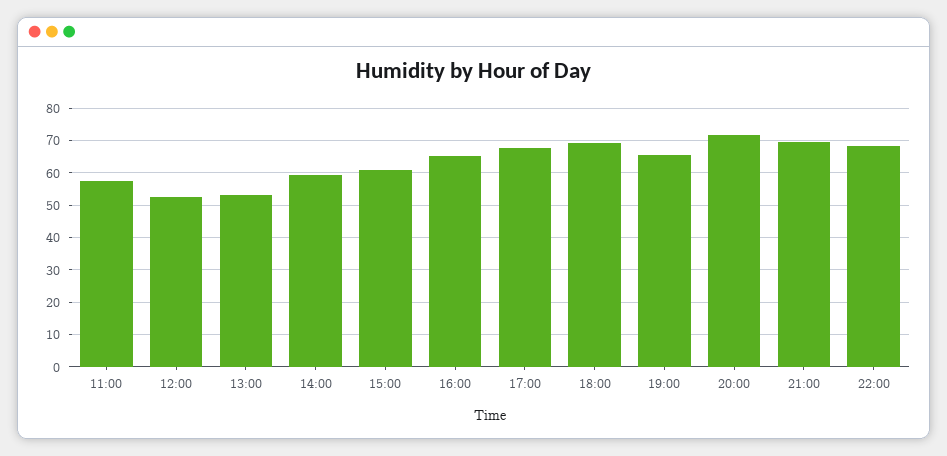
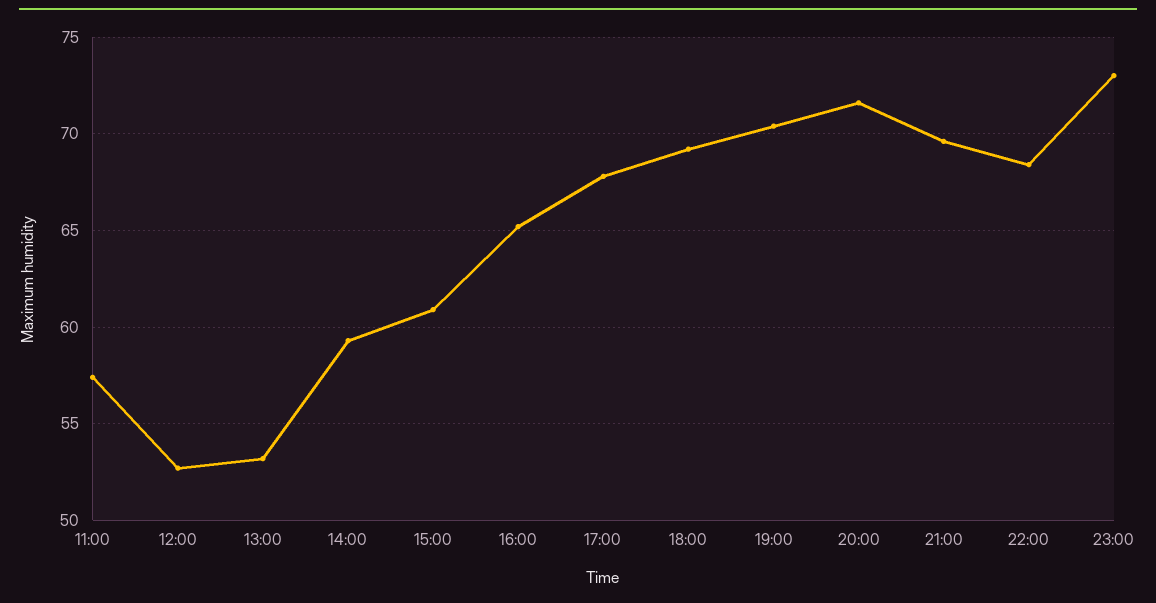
19:00: 66 -> 70.5
23:00: none -> 73

